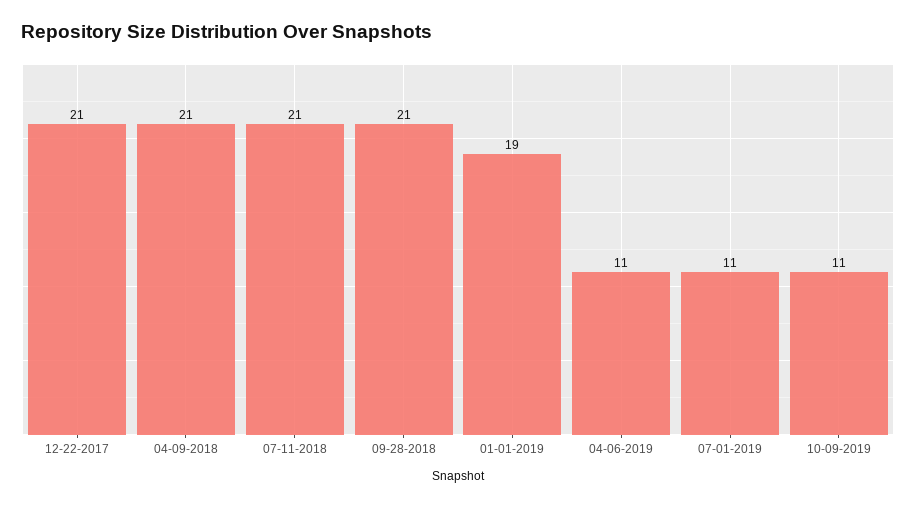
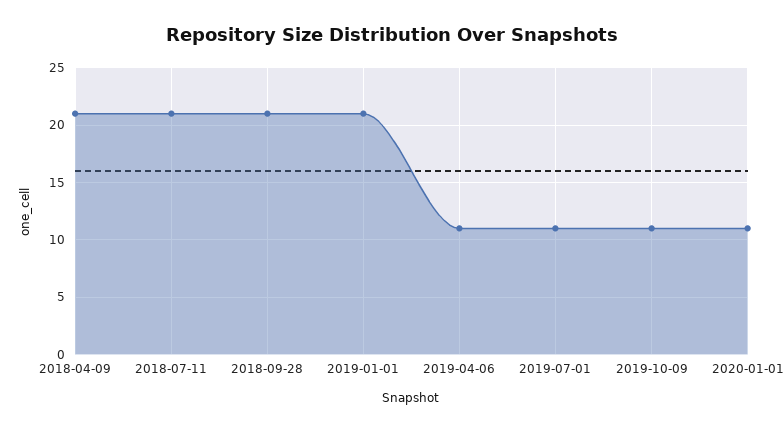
12-22-2017: 21 -> none
01-01-2019: 19 -> 21
2020-01-01: none -> 11

